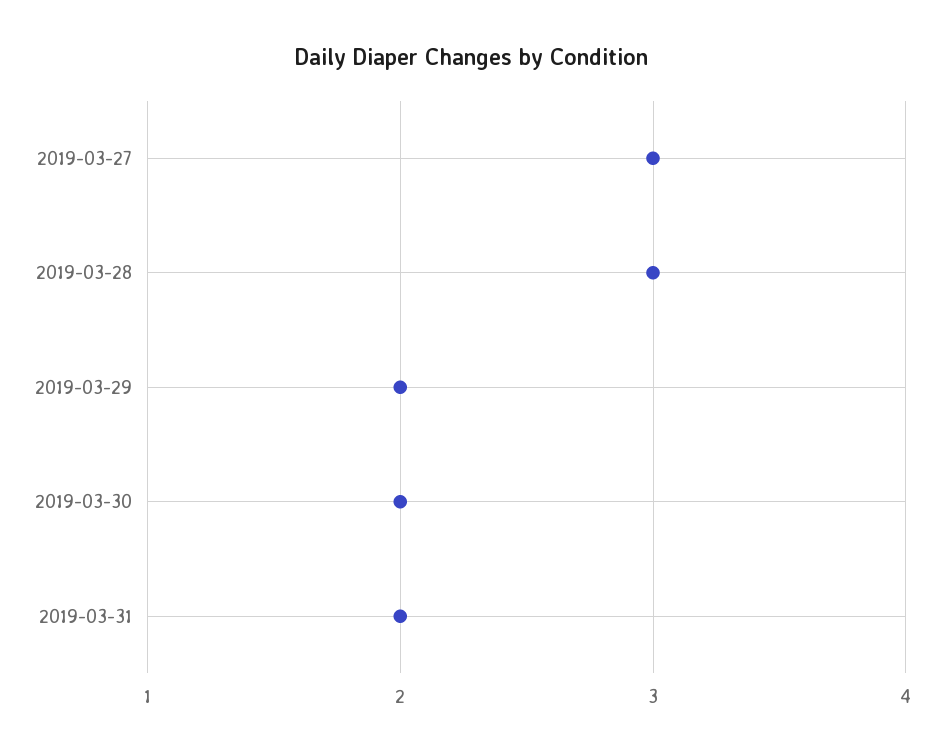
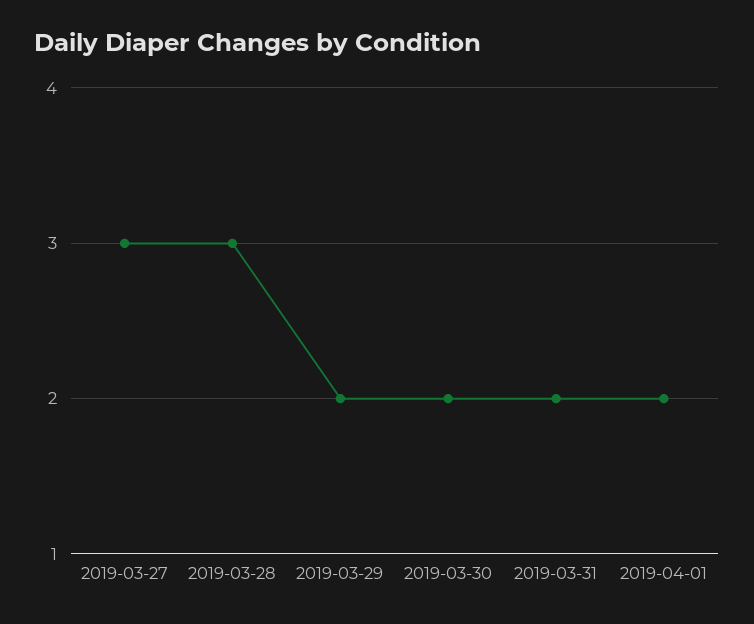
2019-04-01: none -> 2

